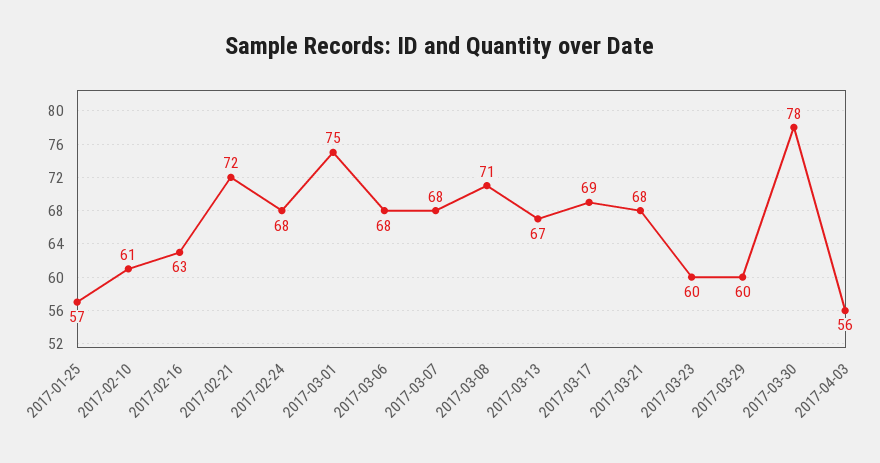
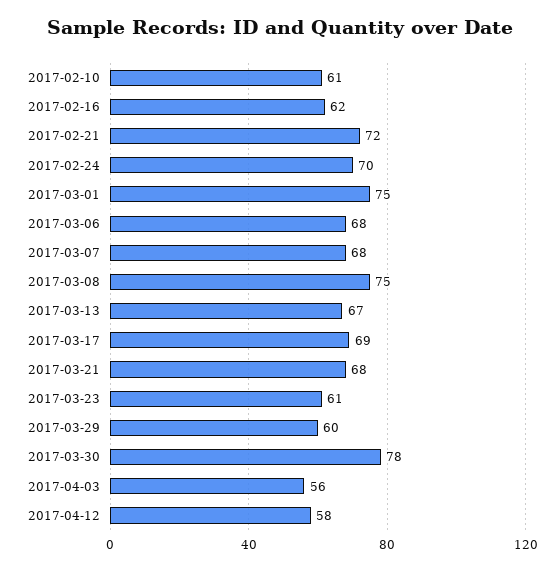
2017-01-25: 57 -> none
2017-02-16: 63 -> 62
2017-02-24: 68 -> 70
2017-03-08: 71 -> 75
2017-03-23: 60 -> 61
2017-04-12: none -> 58

